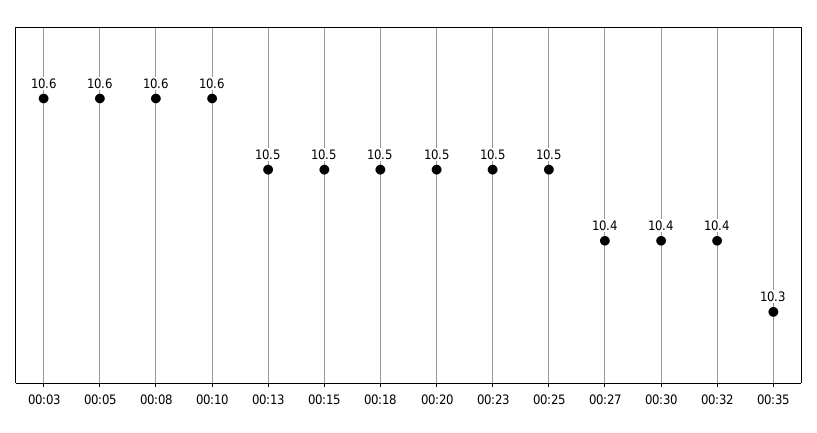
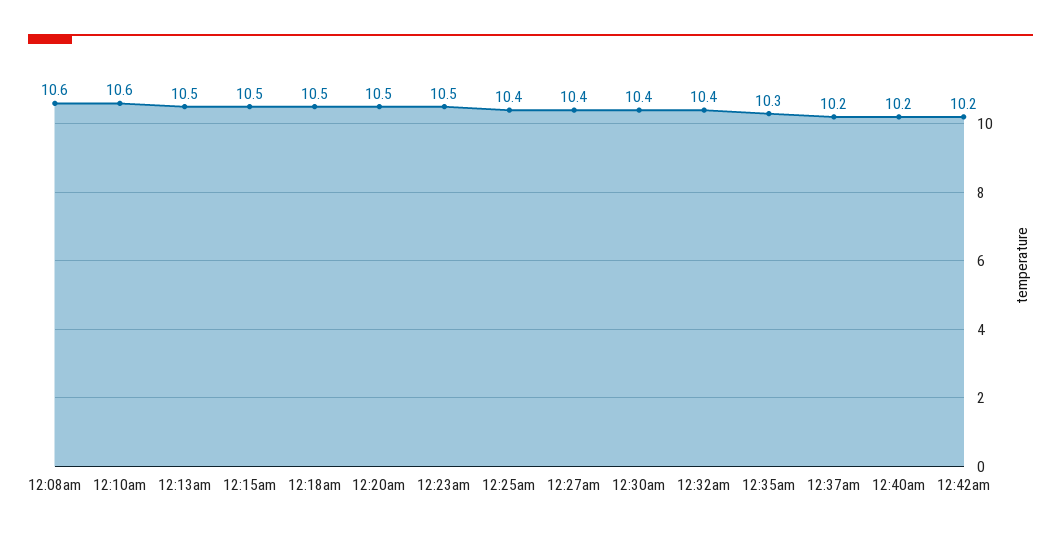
00:03: 10.6 -> none
00:05: 10.6 -> none
00:25: 10.5 -> 10.4
12:37am: none -> 10.2
12:40am: none -> 10.2
12:42am: none -> 10.2

